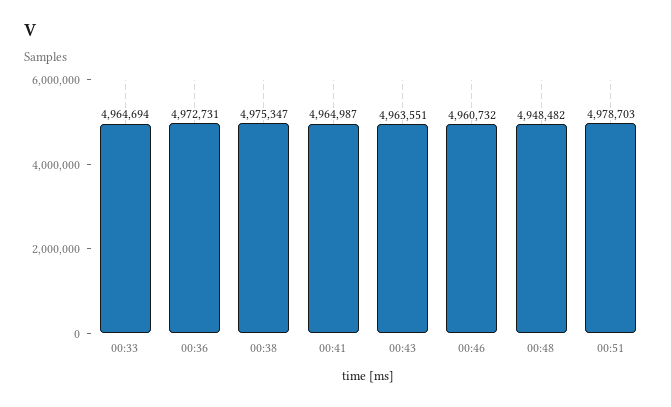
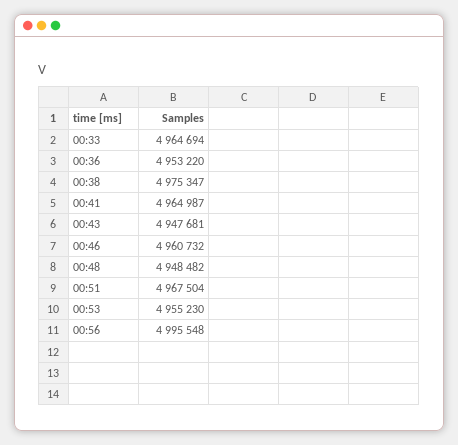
00:36: 4972731 -> 4953220
00:43: 4963551 -> 4947681
00:51: 4978703 -> 4967504
00:53: none -> 4955230
00:56: none -> 4995548

